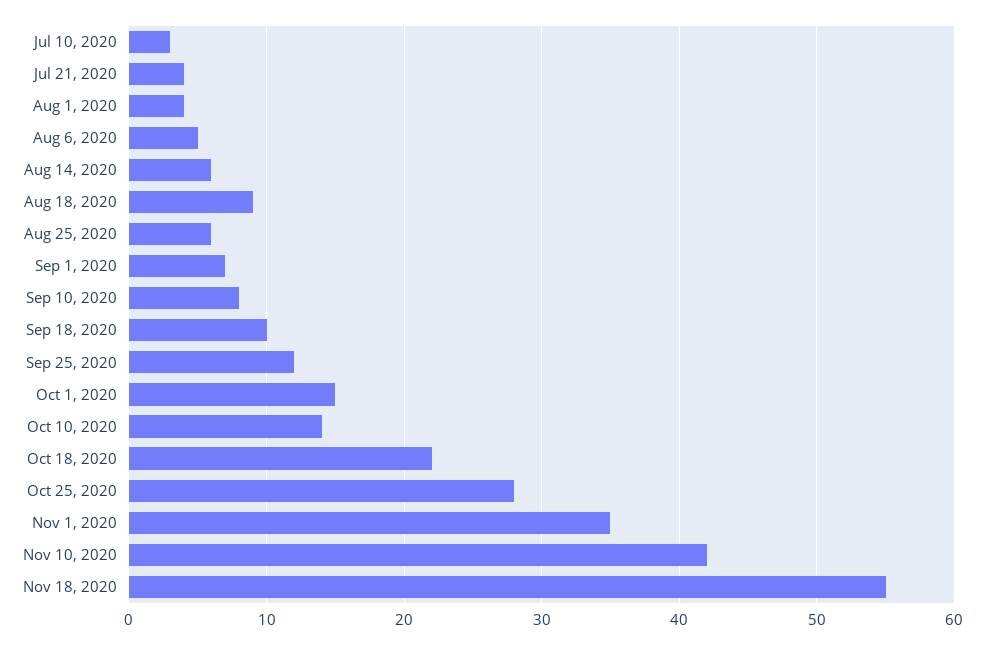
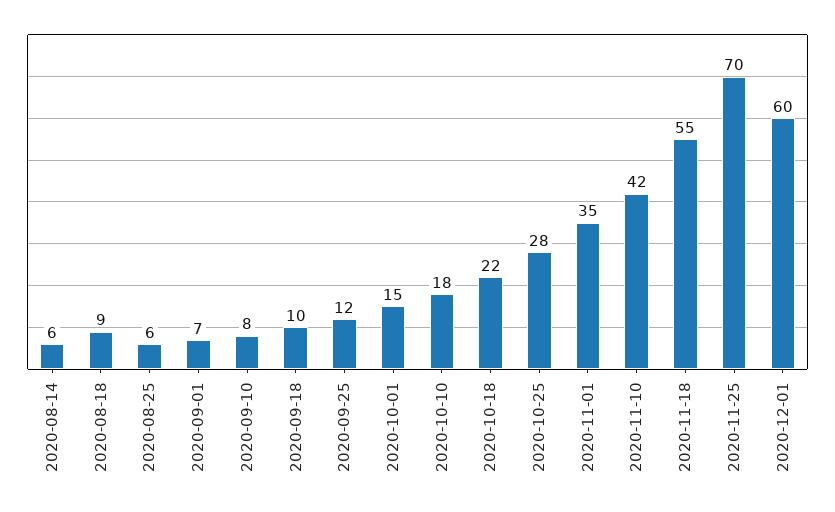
Jul 10, 2020: 3 -> none
Jul 21, 2020: 4 -> none
Aug 1, 2020: 4 -> none
Aug 6, 2020: 5 -> none
Oct 10, 2020: 14 -> 18
2020-11-25: none -> 70
2020-12-01: none -> 60

